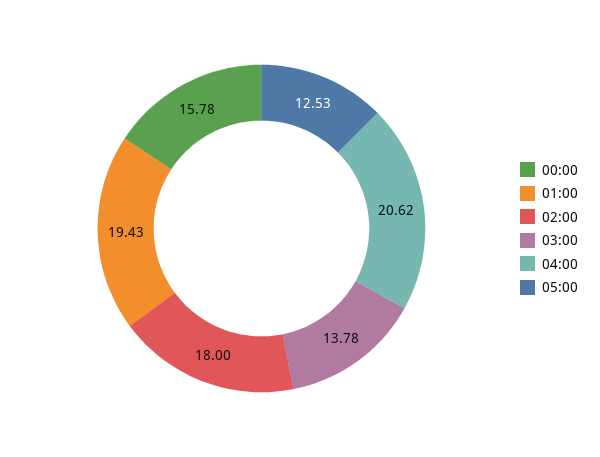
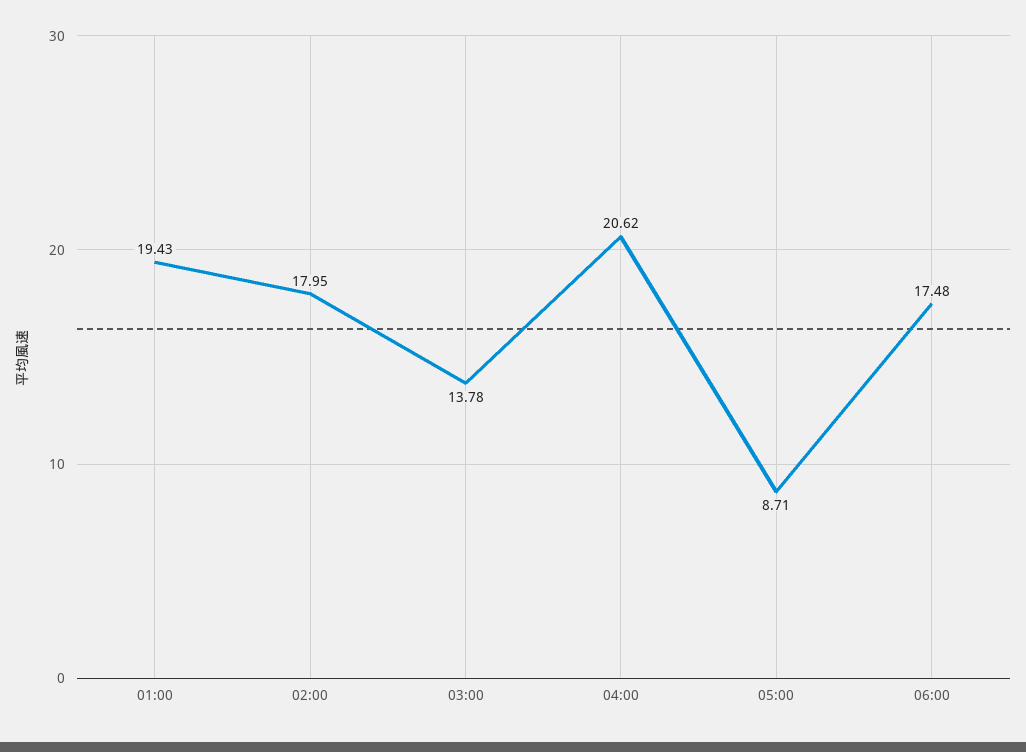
00:00: 15.78 -> none
02:00: 18 -> 17.95
05:00: 12.53 -> 8.71
06:00: none -> 17.48

